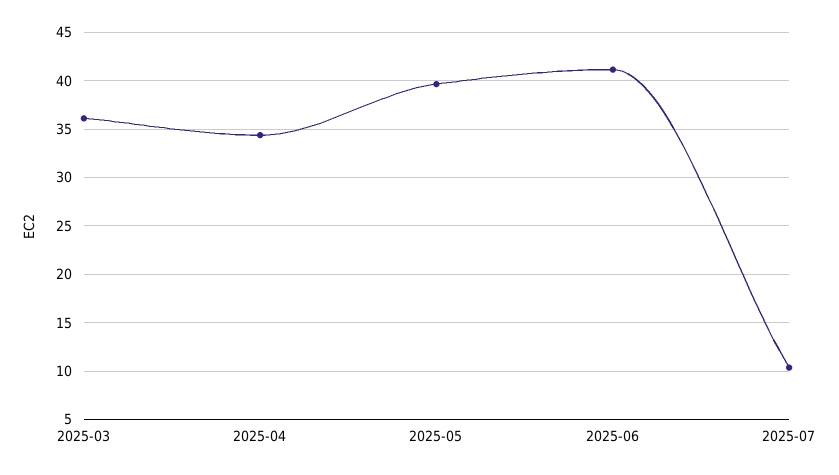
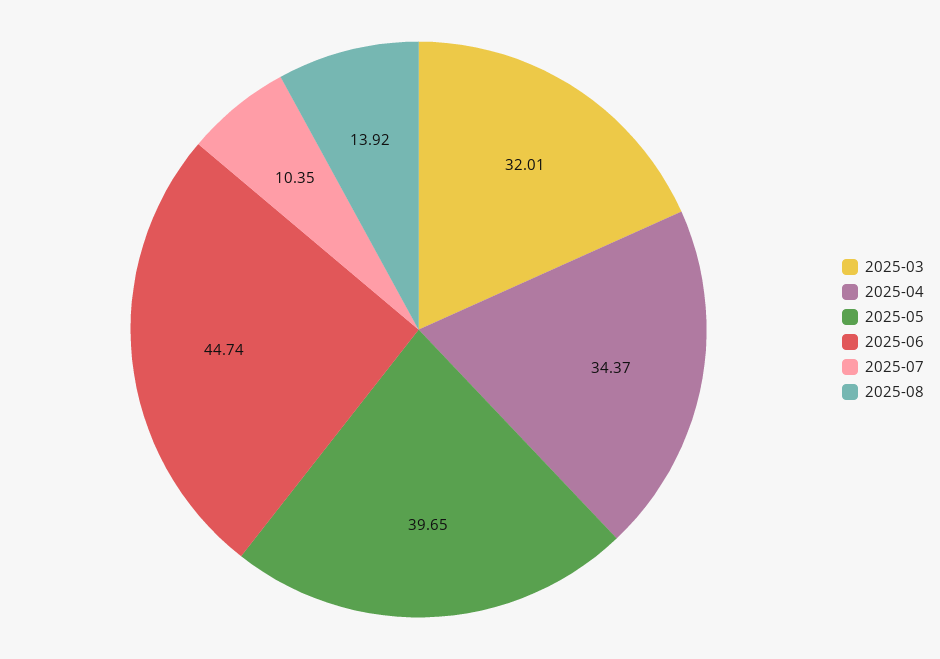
2025-03: 36 -> 32.01
2025-06: 41 -> 44.74
2025-08: none -> 13.92

